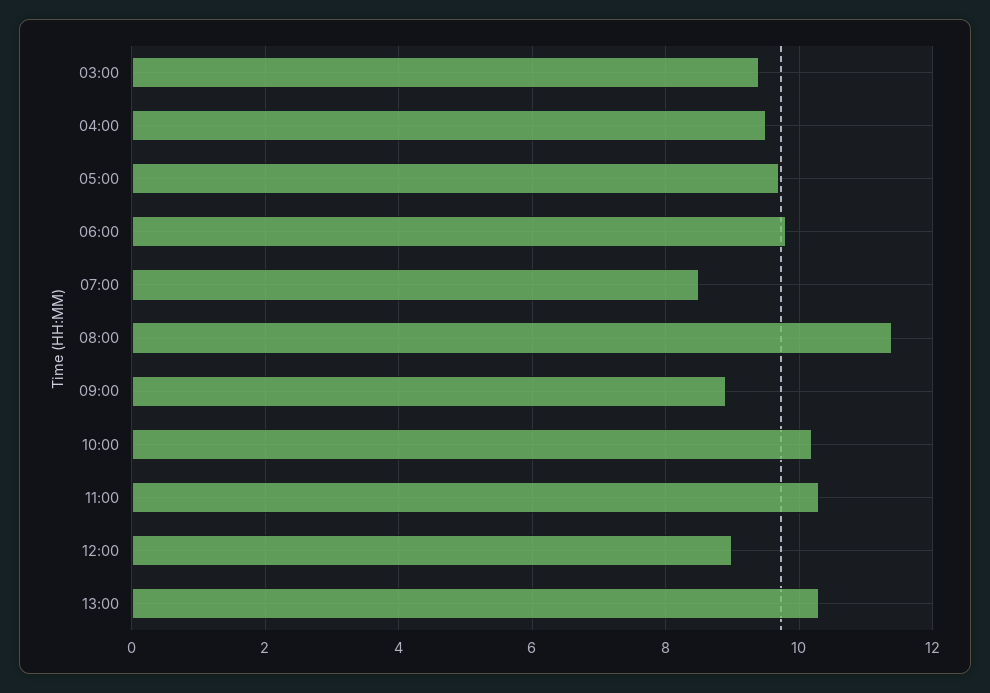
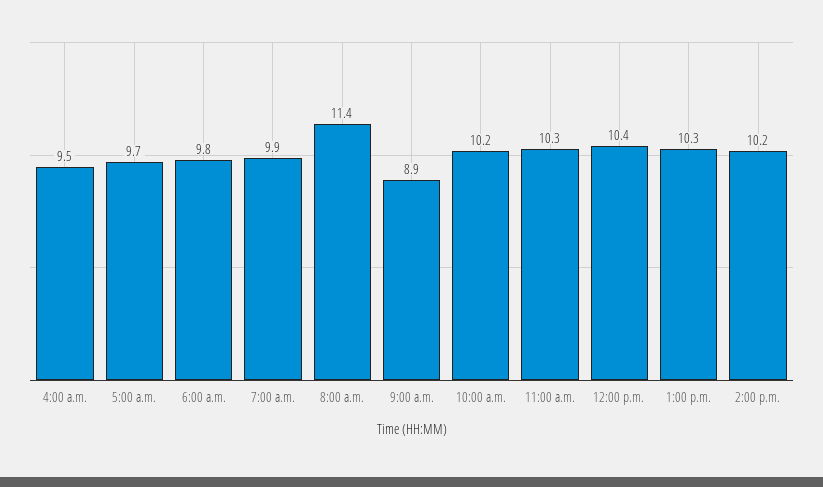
03:00: 9.5 -> none
07:00: 8.5 -> 9.9
12:00: 9 -> 10.4
2:00 p.m.: none -> 10.2

